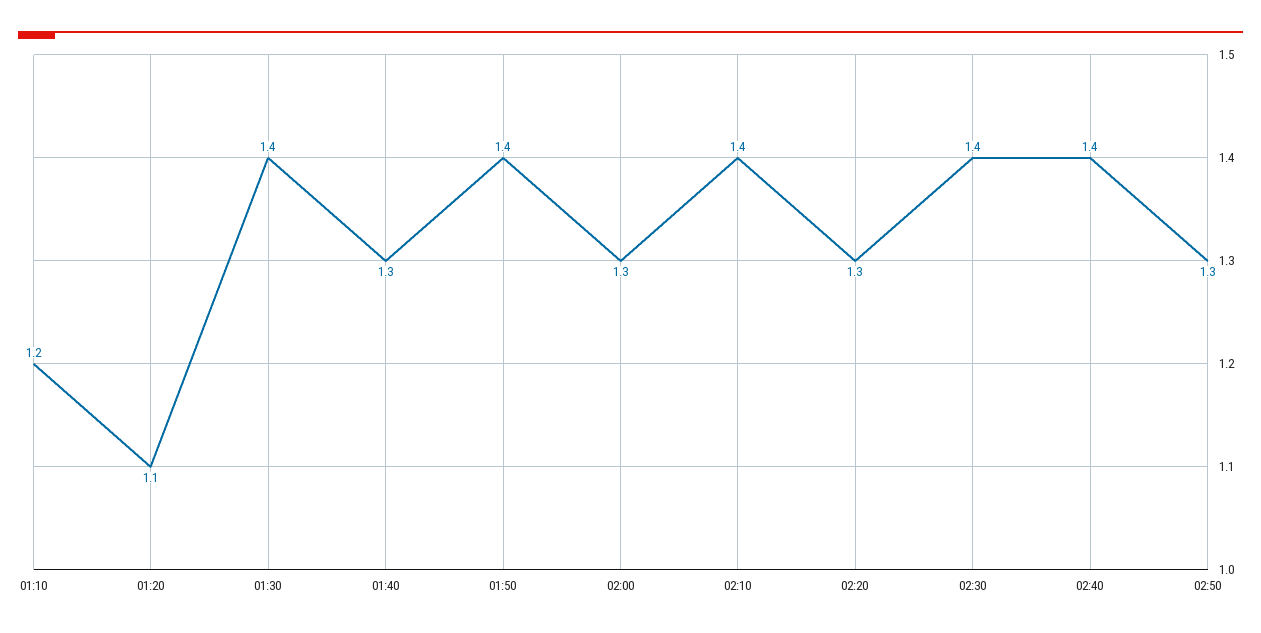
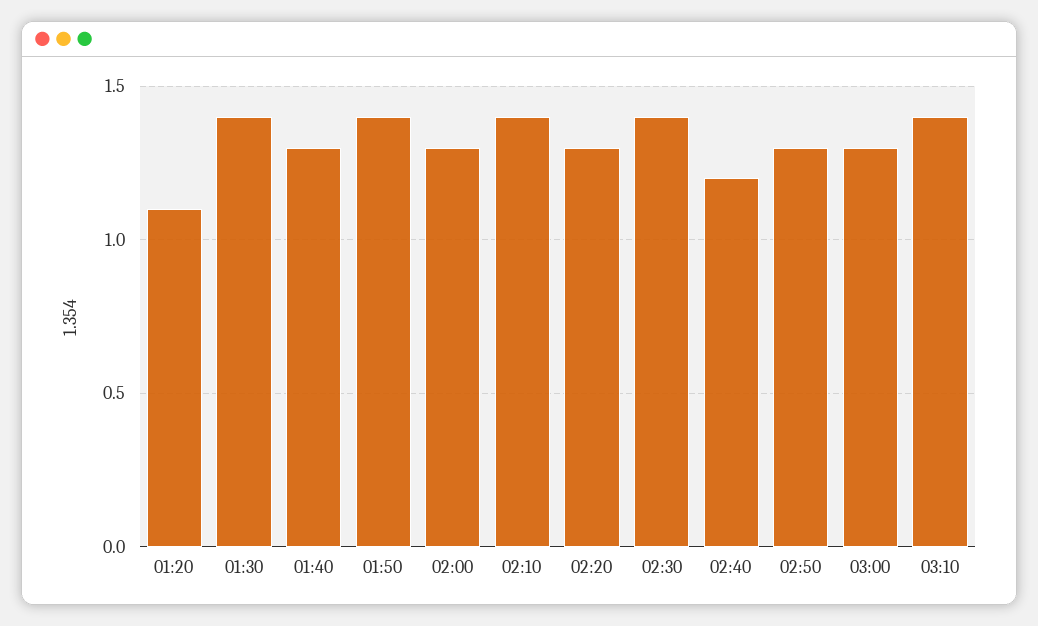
01:10: 1.2 -> none
02:40: 1.4 -> 1.2
03:00: none -> 1.3
03:10: none -> 1.4

